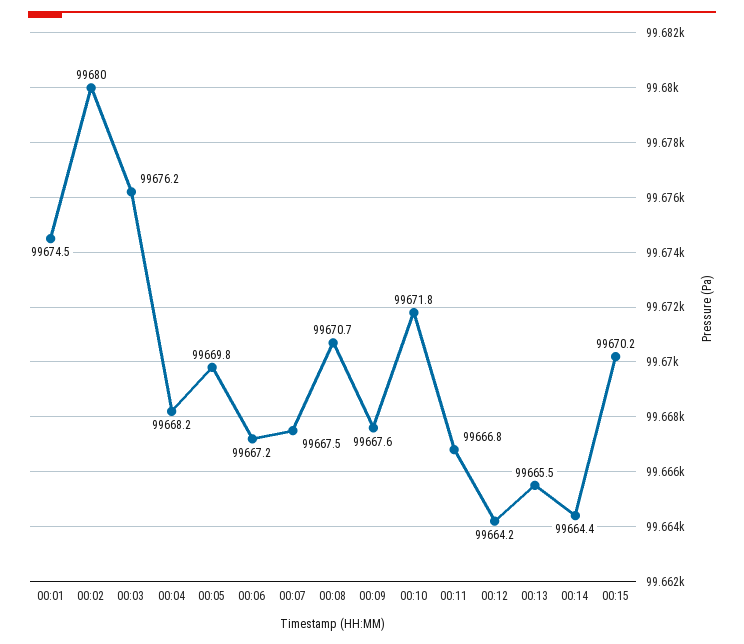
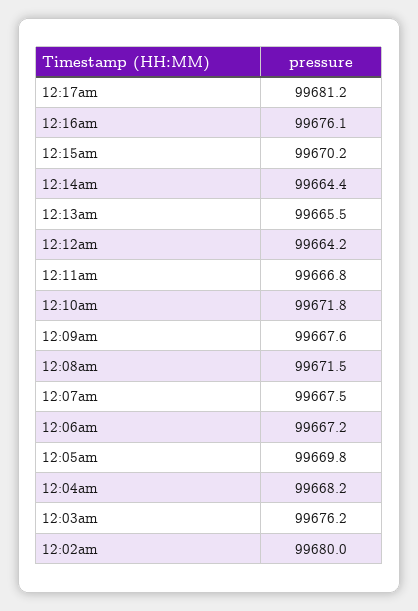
00:01: 99674.5 -> none
00:08: 99670.7 -> 99671.5
12:17am: none -> 99681.2
12:16am: none -> 99676.1

